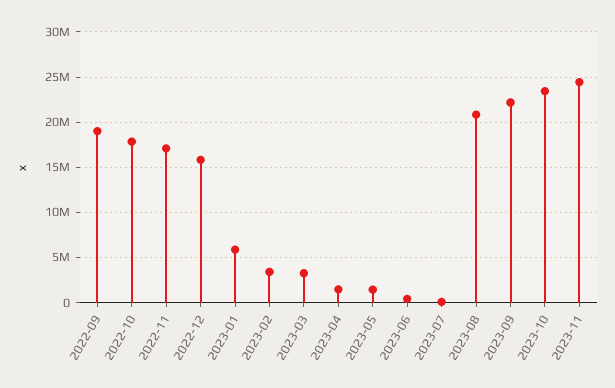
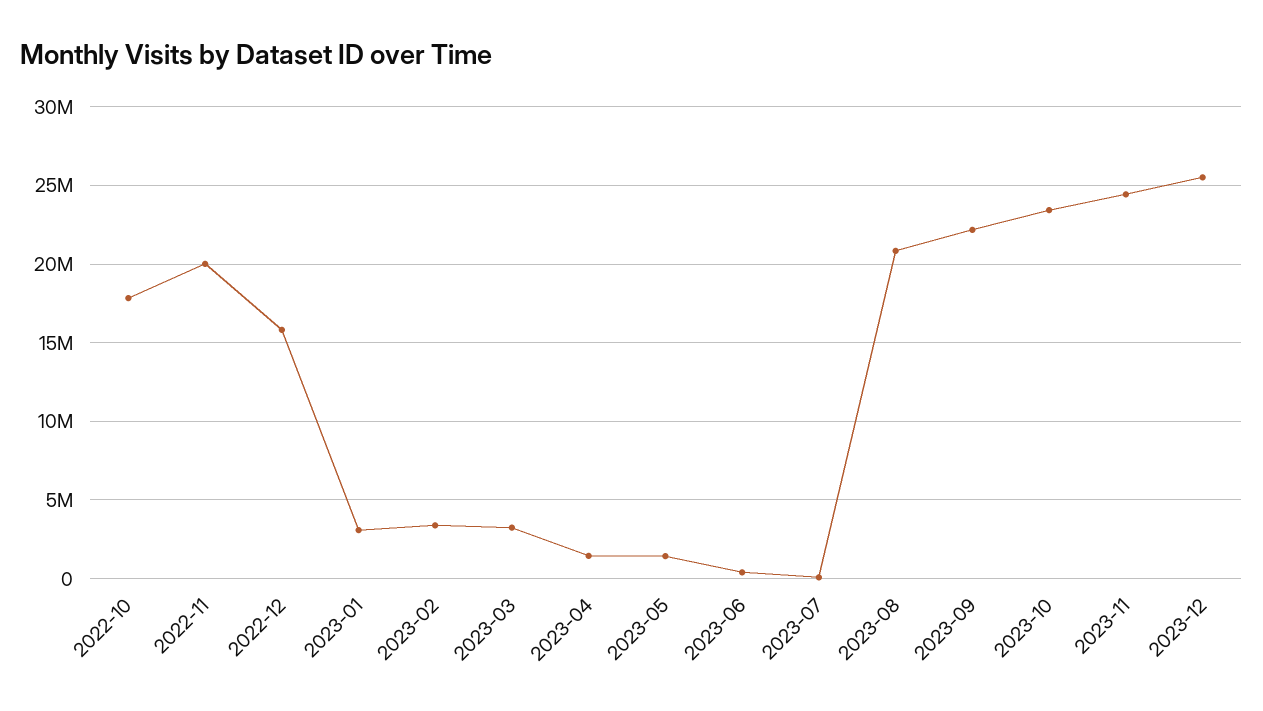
2022-09: 19000000 -> none
2022-11: 17000000 -> 20000000
2023-01: 6000000 -> 3000000
2023-12: none -> 25500000

